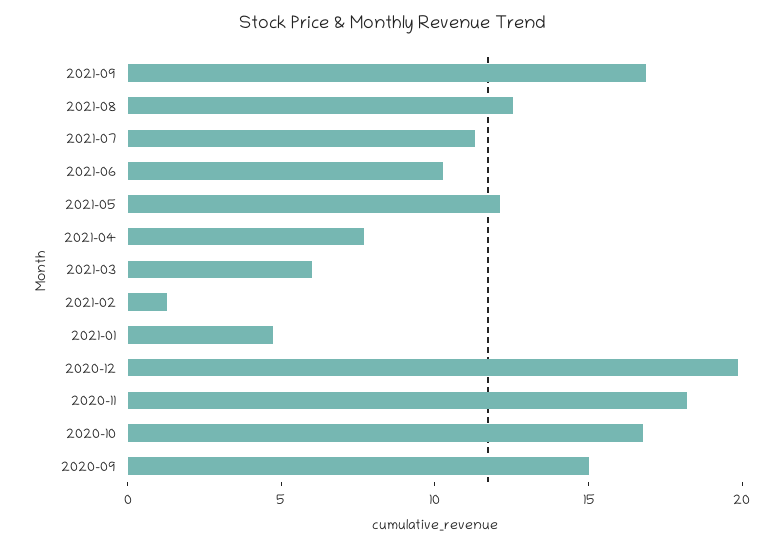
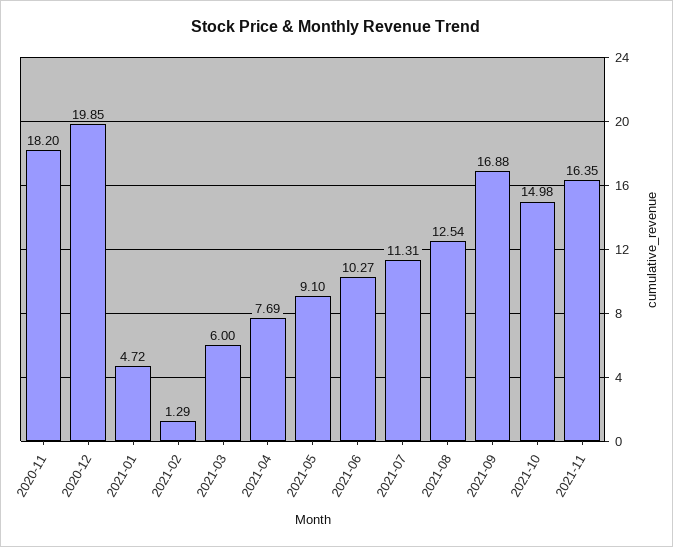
2021-05: 12 -> 9.1
2020-10: 17 -> none
2020-09: 15 -> none
2021-10: none -> 14.98
2021-11: none -> 16.35

